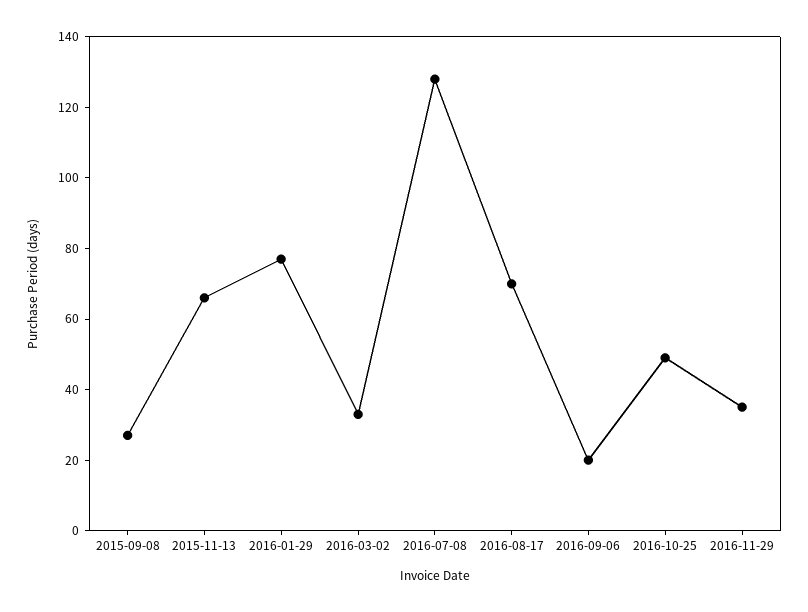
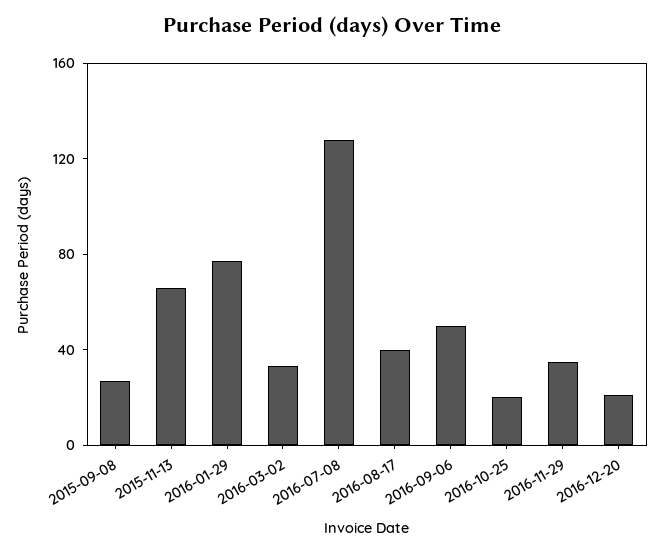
2016-08-17: 70 -> 40
2016-09-06: 20 -> 50
2016-10-25: 50 -> 20
2016-12-20: none -> 20

